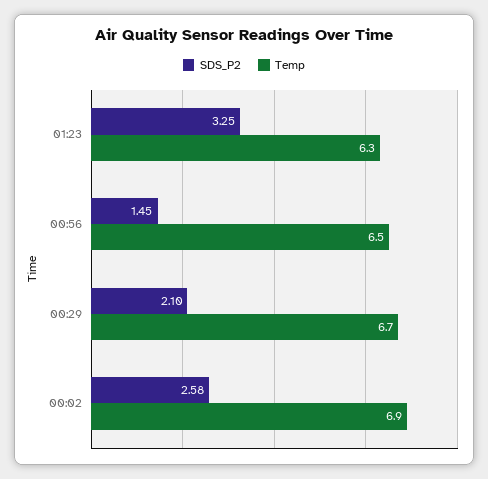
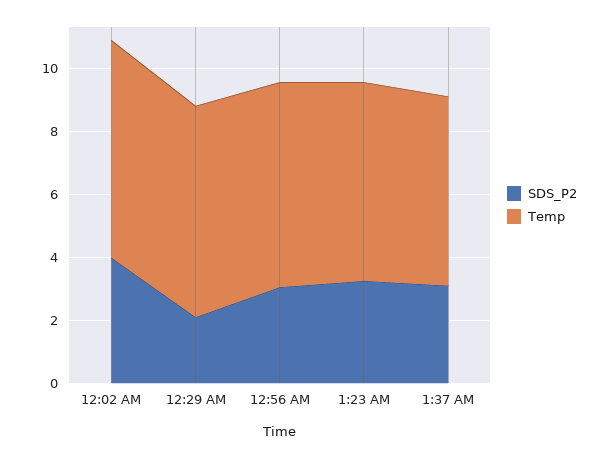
SDS_P2, 00:56: 1.45 -> 3
SDS_P2, 00:02: 2.58 -> 4
SDS_P2, 1:37 AM: none -> 3
Temp, 1:37 AM: none -> 6

